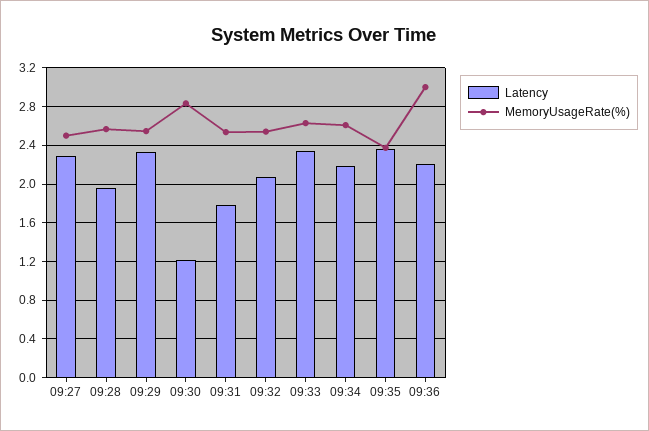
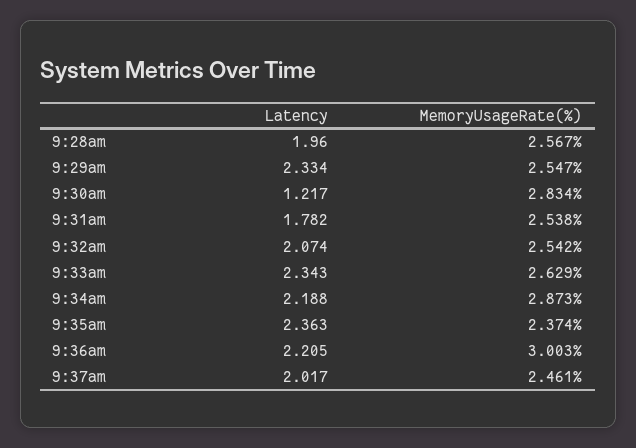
Latency, 09:27: 2.3 -> none
MemoryUsageRate(%), 09:27: 2.5 -> none
MemoryUsageRate(%), 09:34: 2.6 -> 2.873
Latency, 9:37am: none -> 2.017
MemoryUsageRate(%), 9:37am: none -> 2.461

